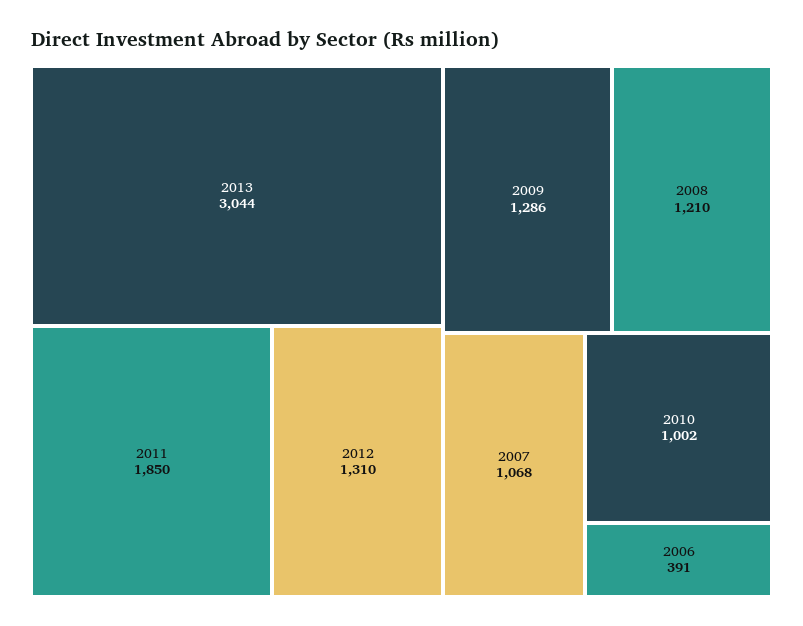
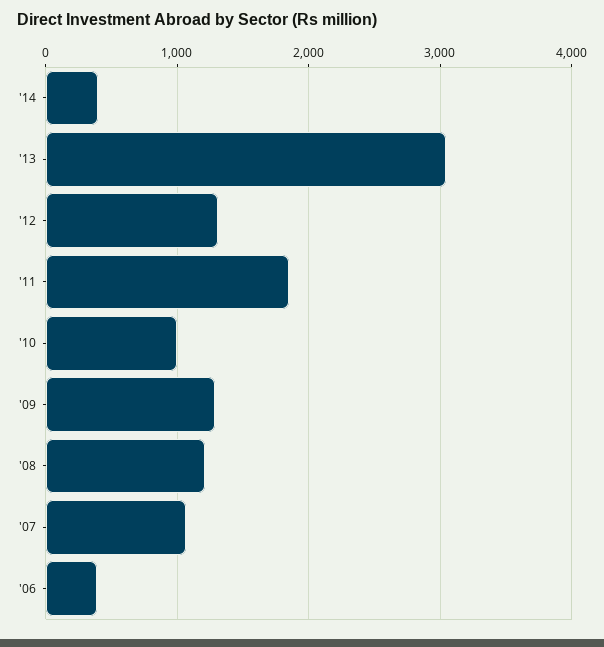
'14: none -> 400

